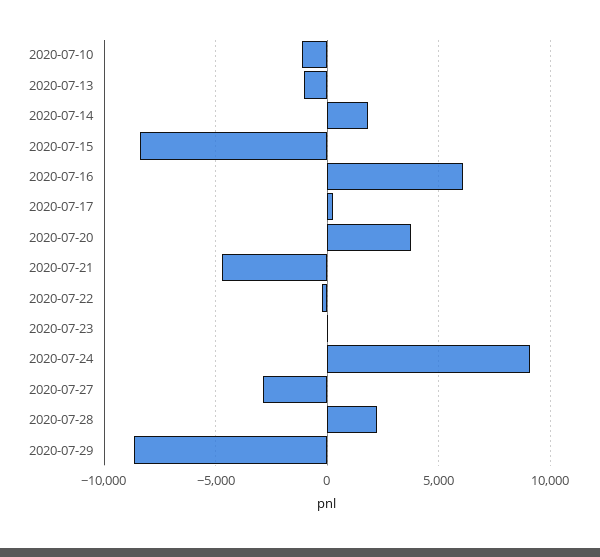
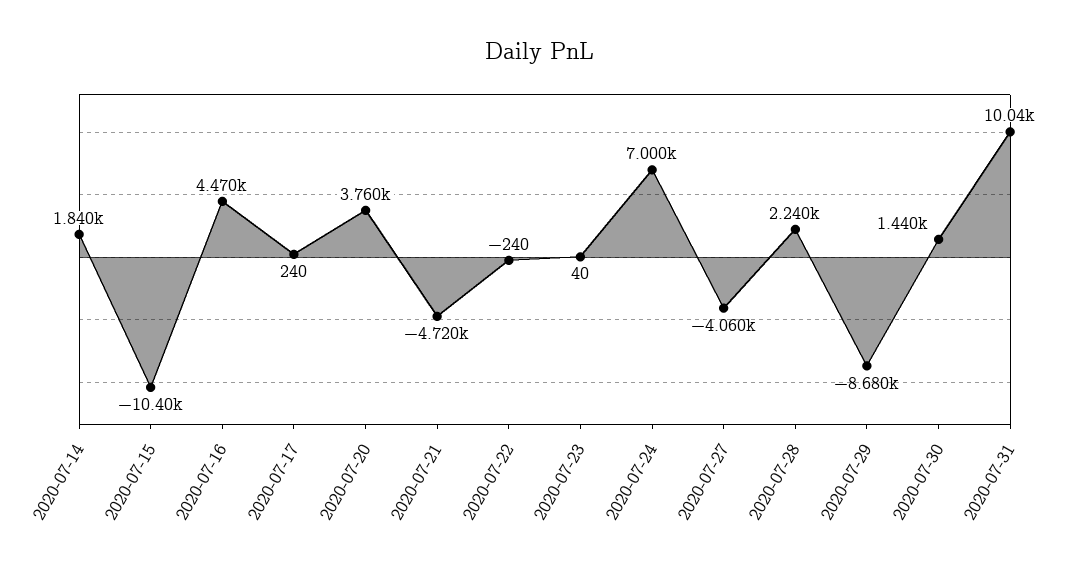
2020-07-10: -1000 -> none
2020-07-13: -1000 -> none
2020-07-15: -8500 -> -10400
2020-07-16: 6000 -> 4470
2020-07-24: 9000 -> 7000
2020-07-27: -3000 -> -4060
2020-07-30: none -> 1440
2020-07-31: none -> 10040

